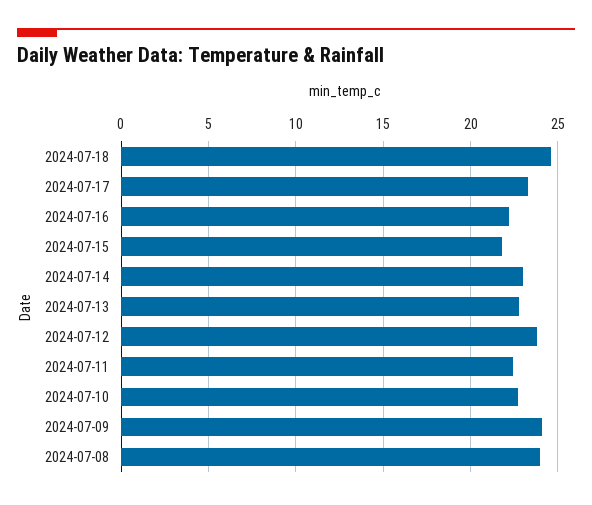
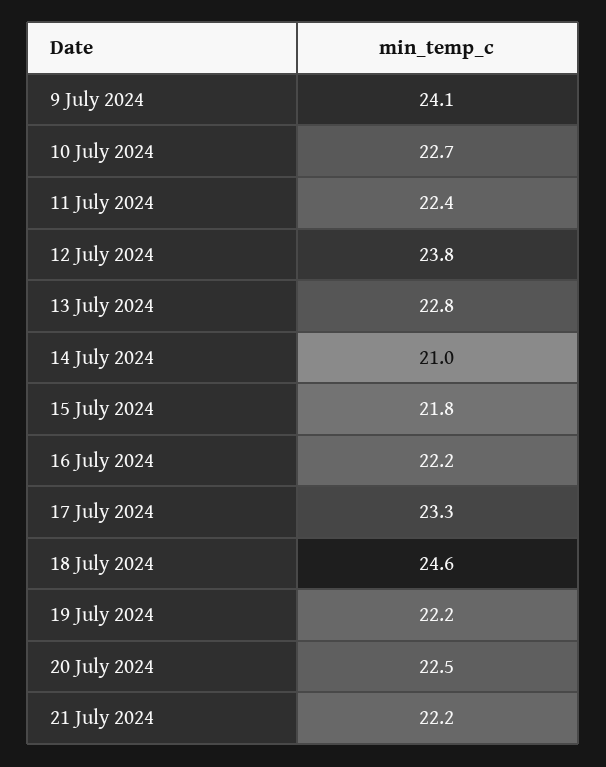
2024-07-14: 23 -> 21
2024-07-08: 24 -> none
19 July 2024: none -> 22.2
20 July 2024: none -> 22.5
21 July 2024: none -> 22.2

